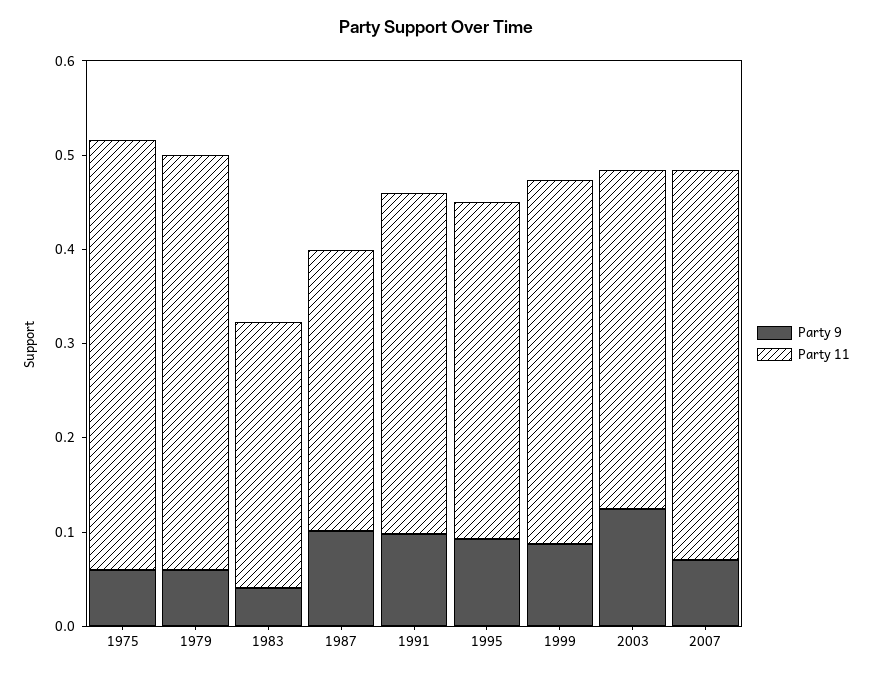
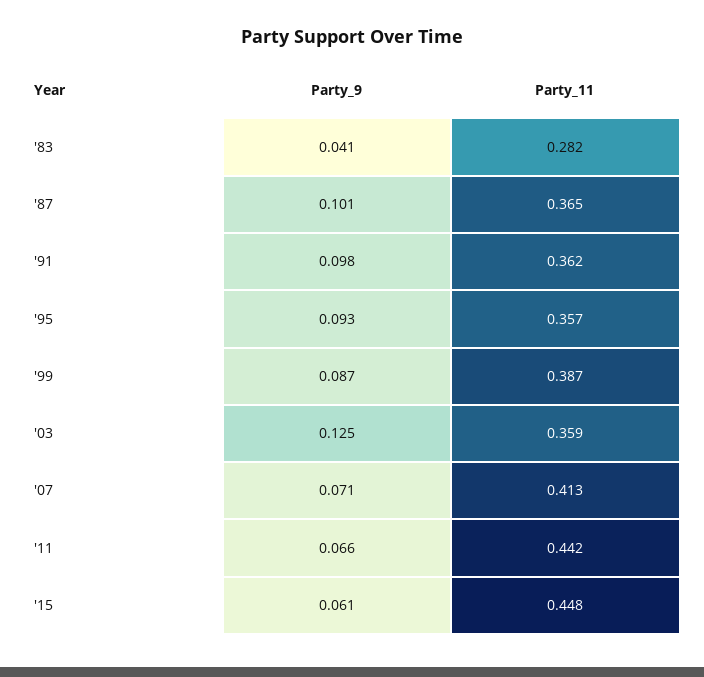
Party 9, 1975: 0.06 -> none
Party 11, 1975: 0.46 -> none
Party 9, 1979: 0.06 -> none
Party 11, 1979: 0.44 -> none
Party 11, 1987: 0.3 -> 0.365
Party 9, '11: none -> 0.066
Party 11, '11: none -> 0.442
Party 9, '15: none -> 0.061
Party 11, '15: none -> 0.448

